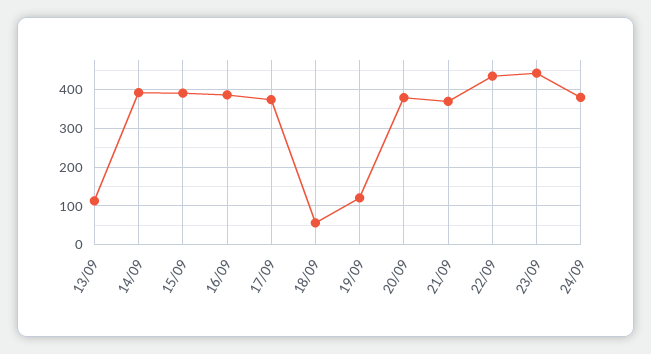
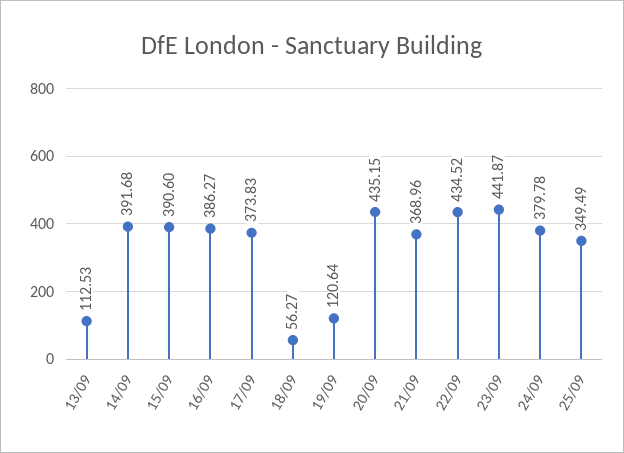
20/09: 380 -> 435.15
25/09: none -> 349.49

